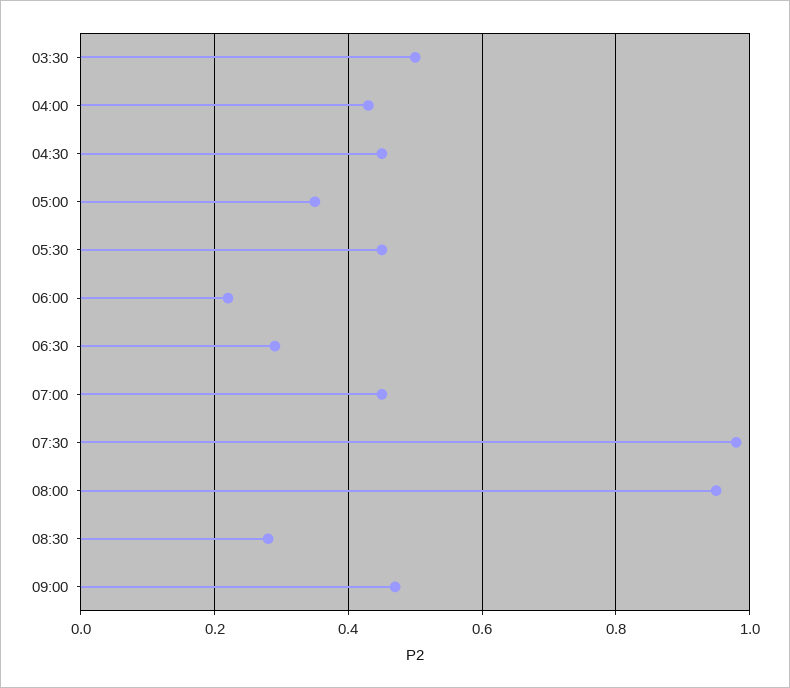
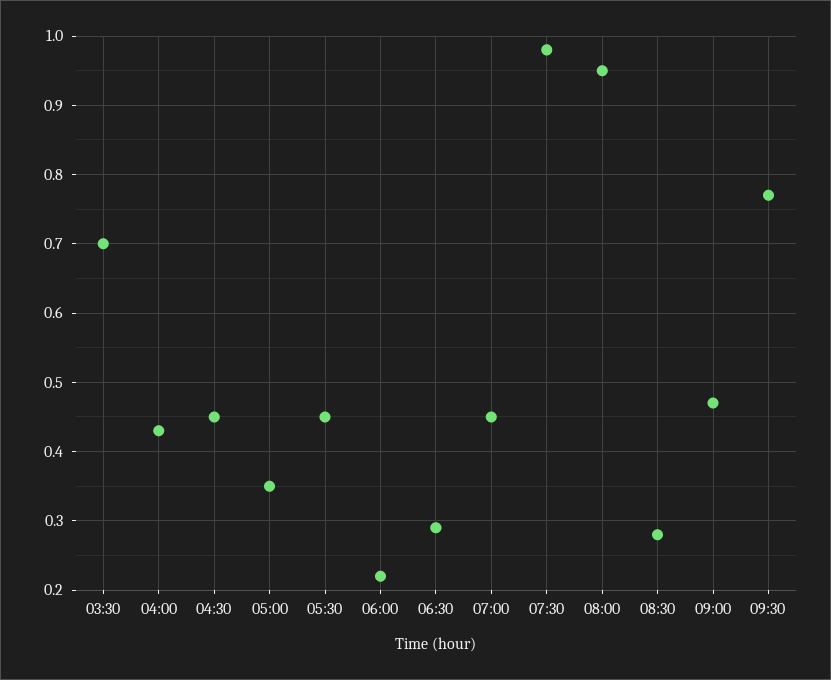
03:30: 0.5 -> 0.7
09:30: none -> 0.77

